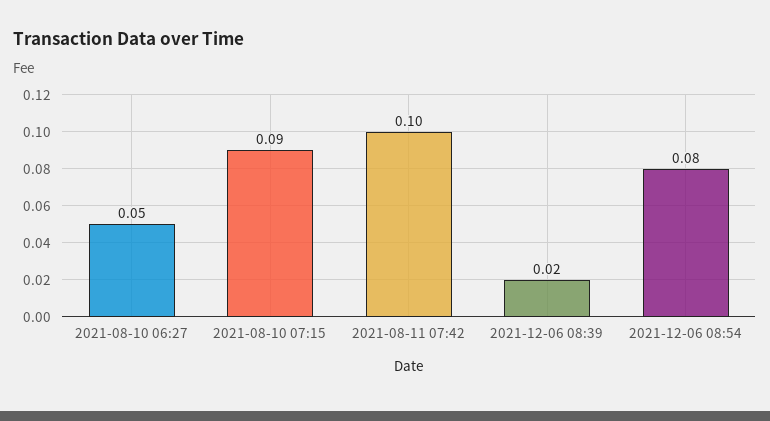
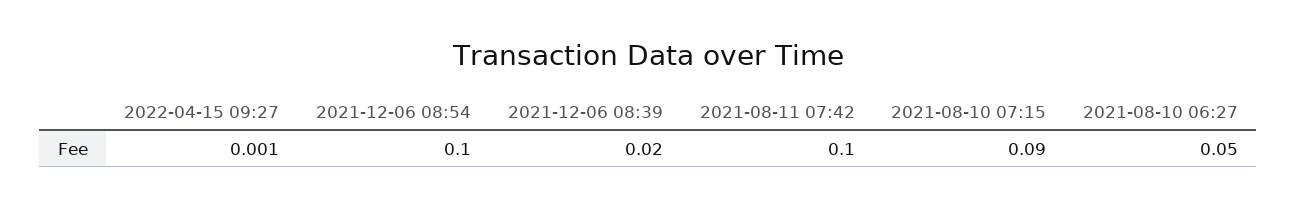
2021-12-06 08:54: 0.08 -> 0.1
2022-04-15 09:27: none -> 0.001

